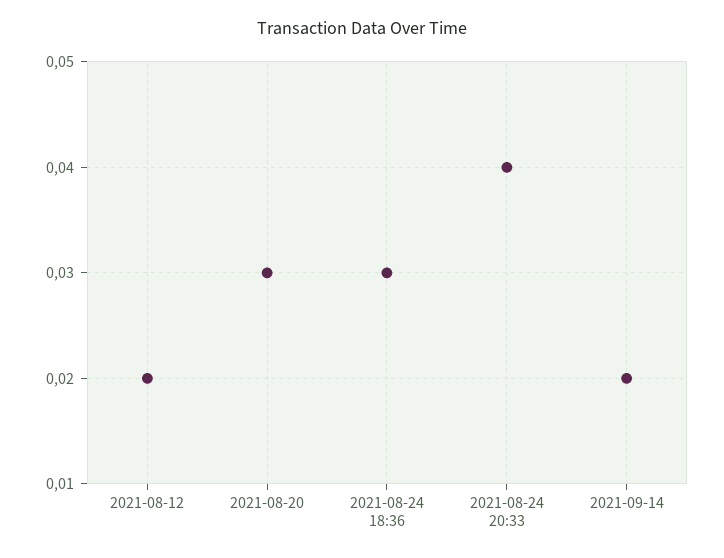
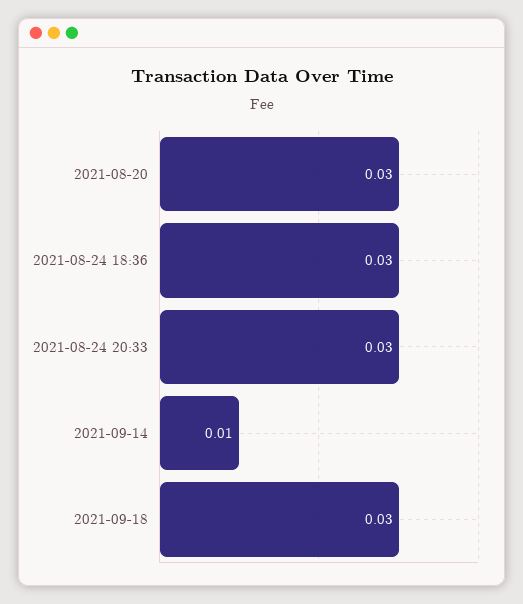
2021-08-12: 0.02 -> none
2021-08-24 20:33: 0.04 -> 0.03
2021-09-14: 0.02 -> 0.01
2021-09-18: none -> 0.03

